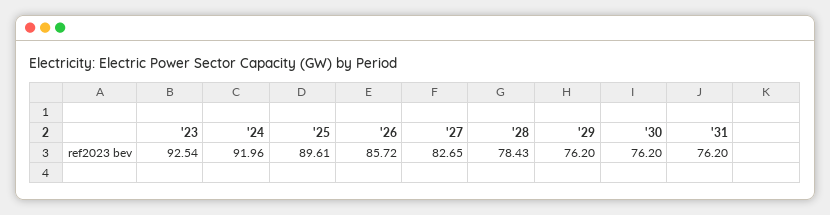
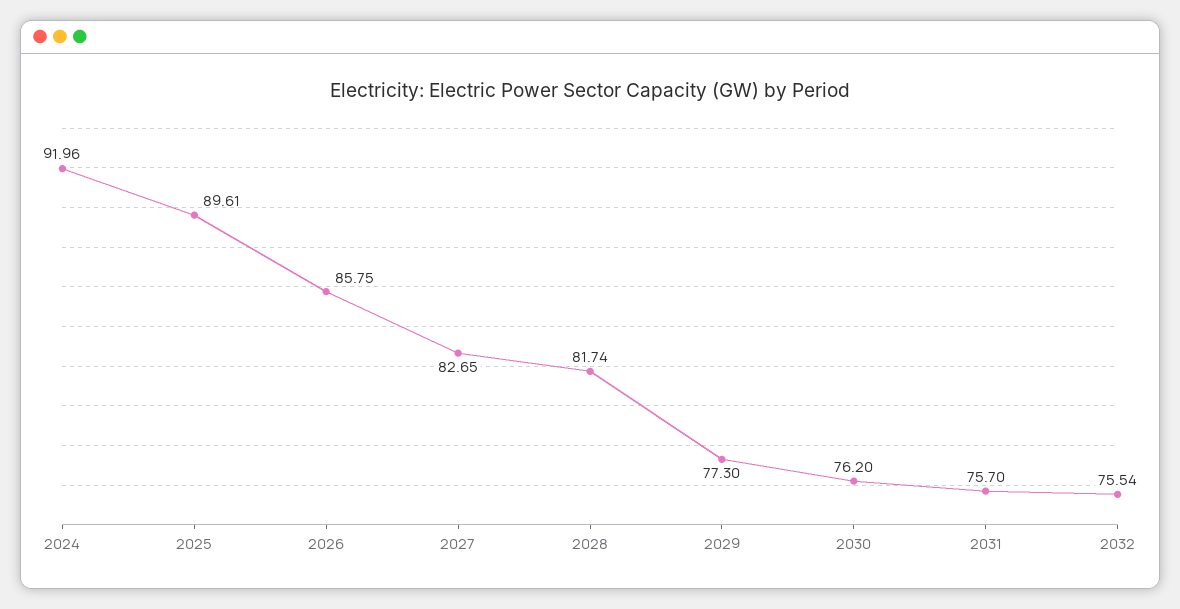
'23: 92.54 -> none
'26: 85.72 -> 85.75
'28: 78.43 -> 81.74
'29: 76.2 -> 77.3
'31: 76.2 -> 75.7
2032: none -> 75.54

